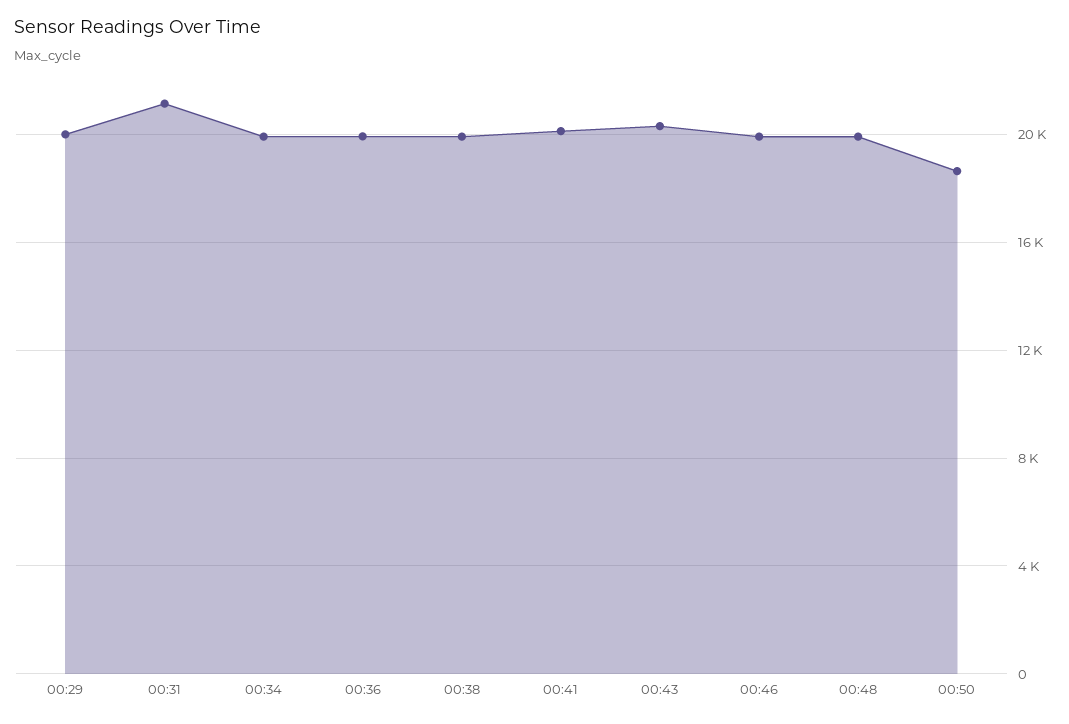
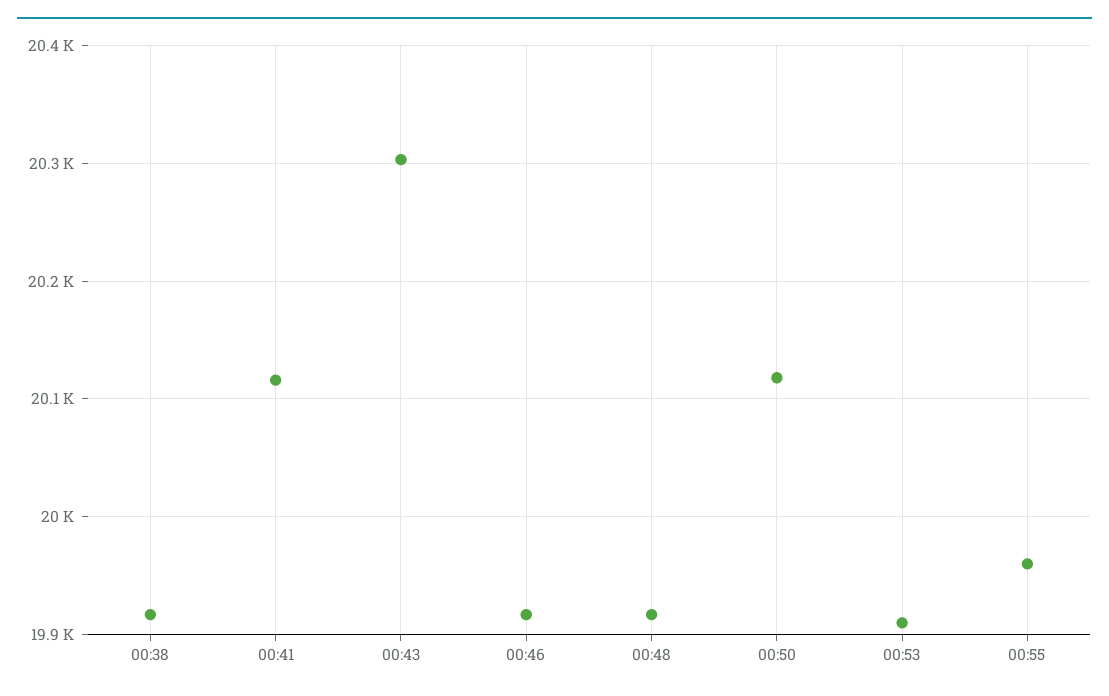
00:29: 20000 -> none
00:31: 21000 -> none
00:34: 20000 -> none
00:36: 20000 -> none
00:50: 18500 -> 20120
00:53: none -> 19910
00:55: none -> 19960

